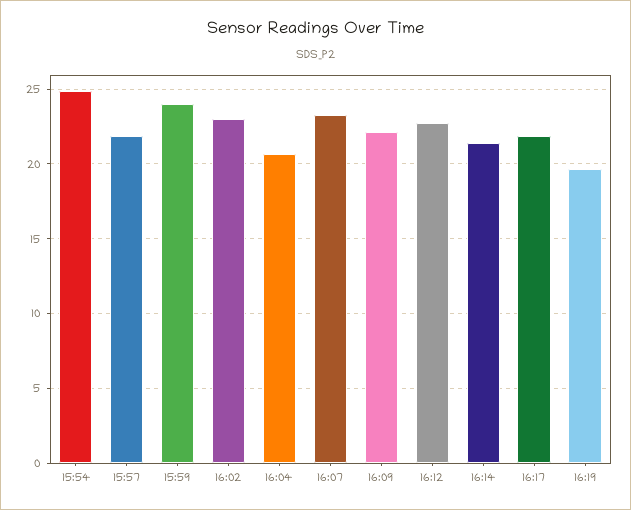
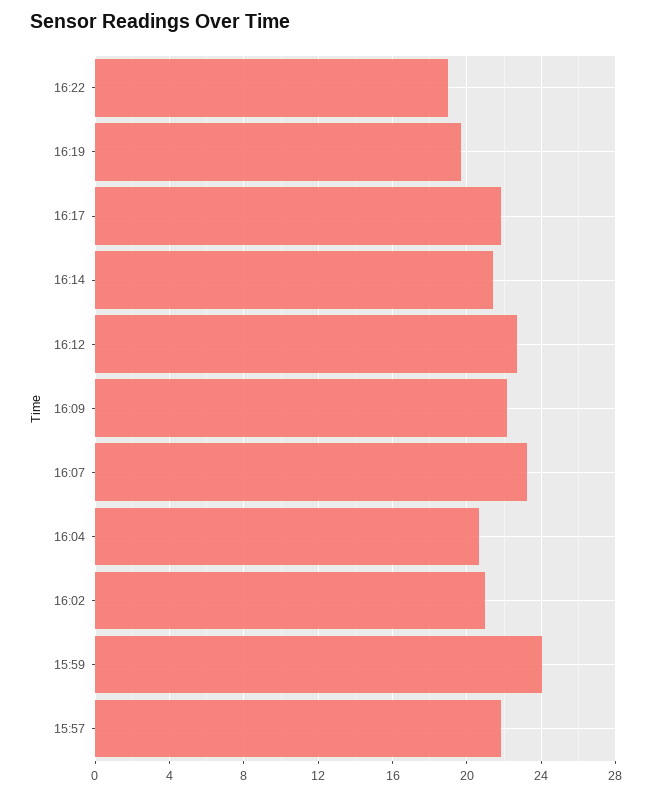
15:54: 25 -> none
16:02: 23 -> 21
16:22: none -> 19

